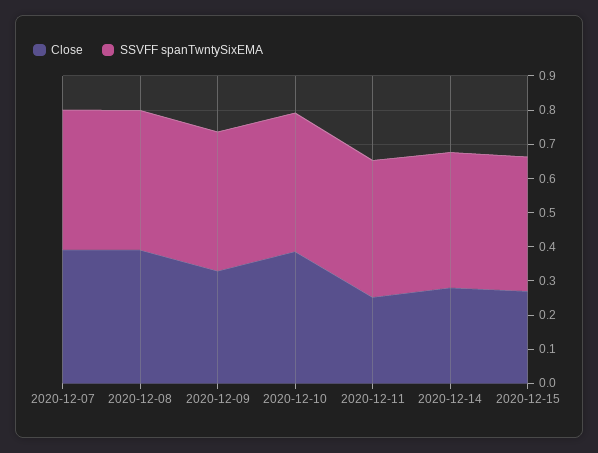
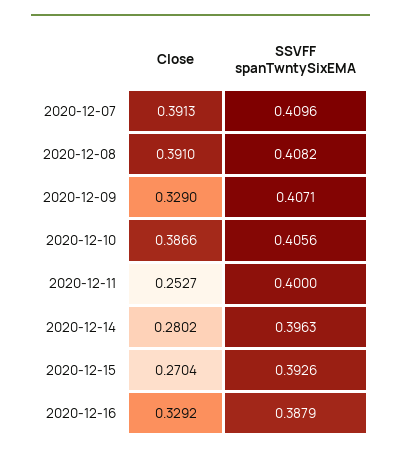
Close, 2020-12-16: none -> 0.3292
SSVFF spanTwntySixEMA, 2020-12-16: none -> 0.3879

